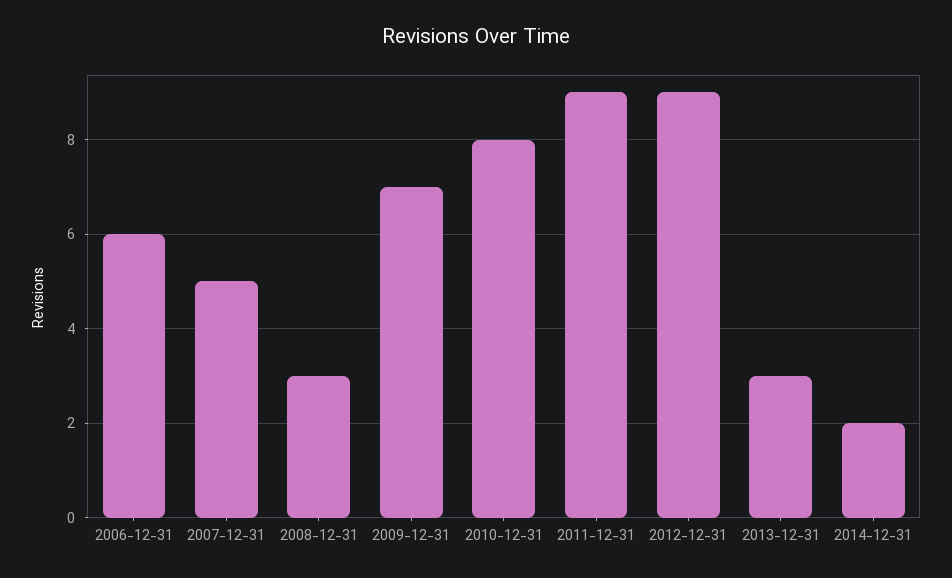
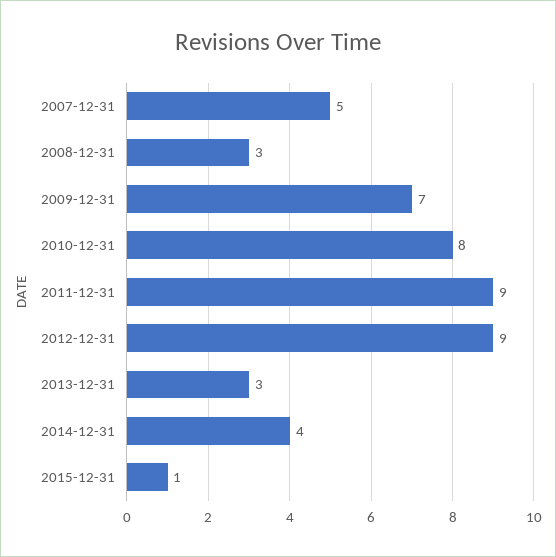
2006-12-31: 6 -> none
2014-12-31: 2 -> 4
2015-12-31: none -> 1

